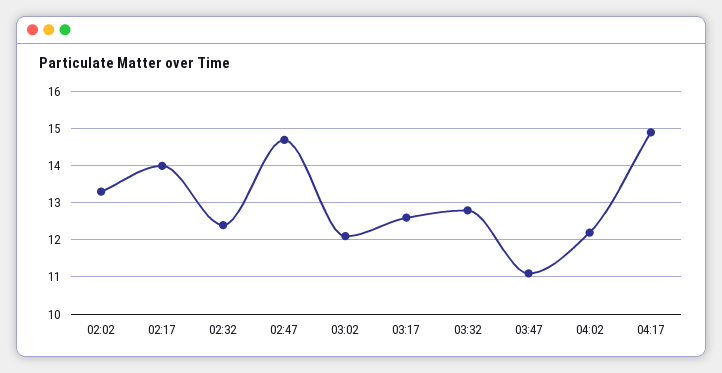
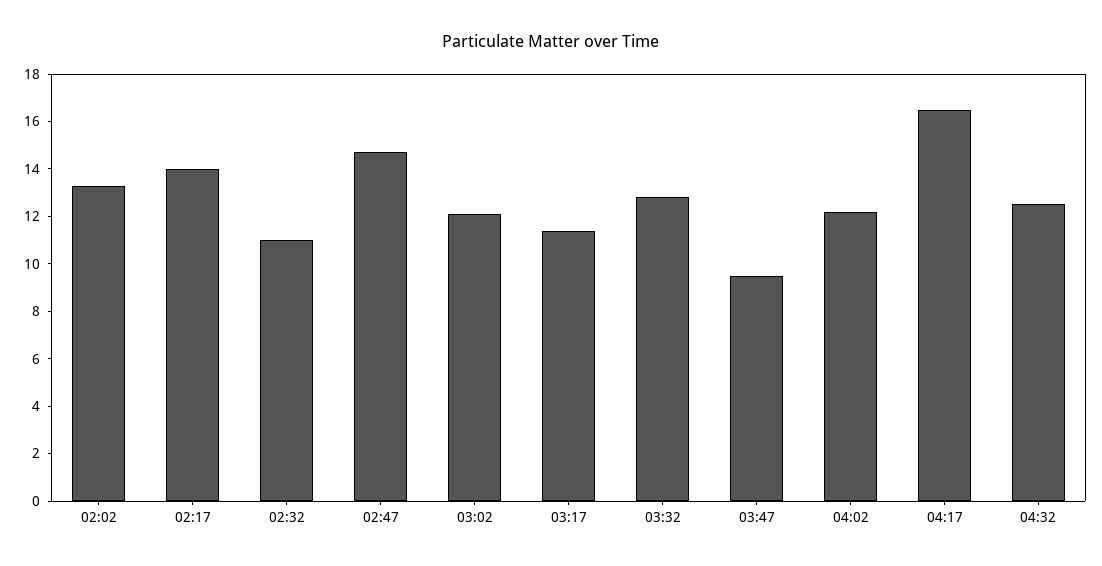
02:32: 12.5 -> 11
03:17: 12.5 -> 11.5
03:47: 11 -> 9.5
04:17: 15 -> 16.5
04:32: none -> 12.5

